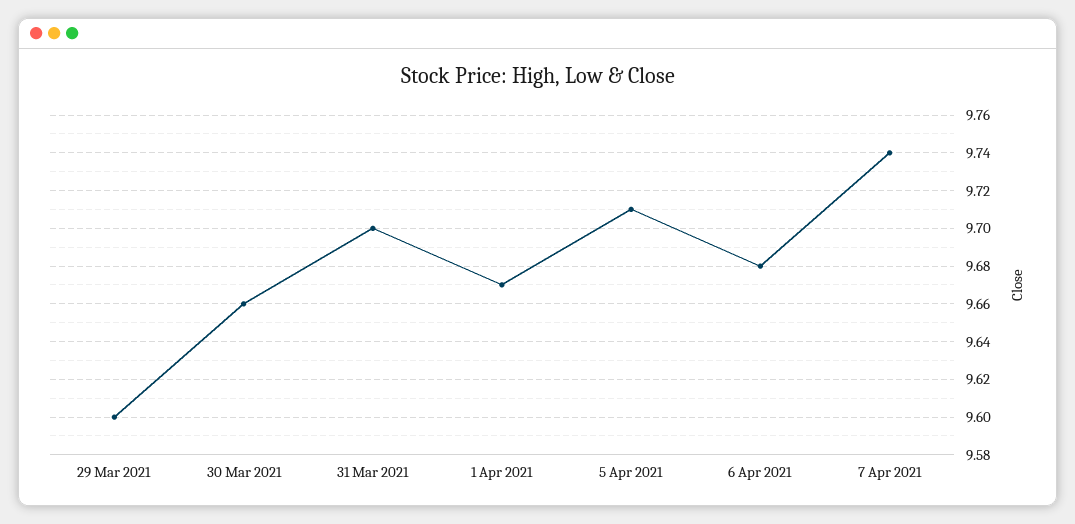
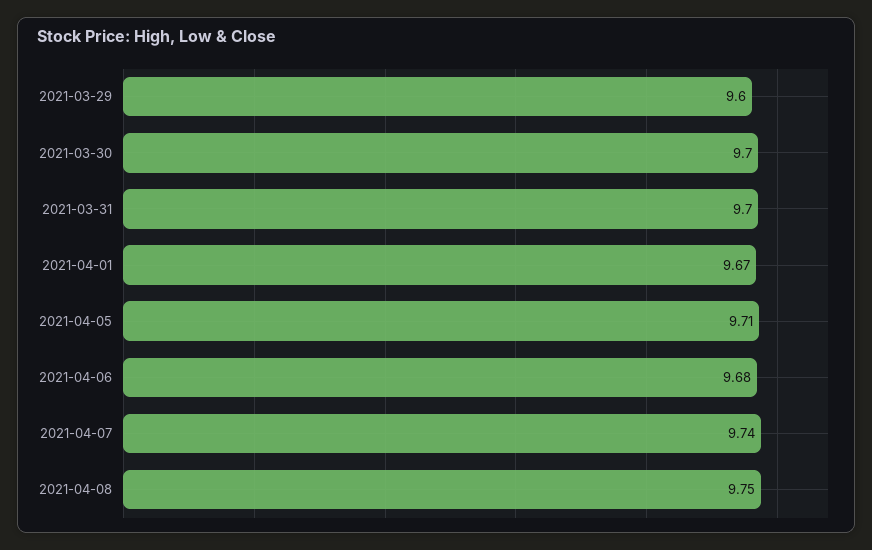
30 Mar 2021: 9.66 -> 9.7
2021-04-08: none -> 9.75

